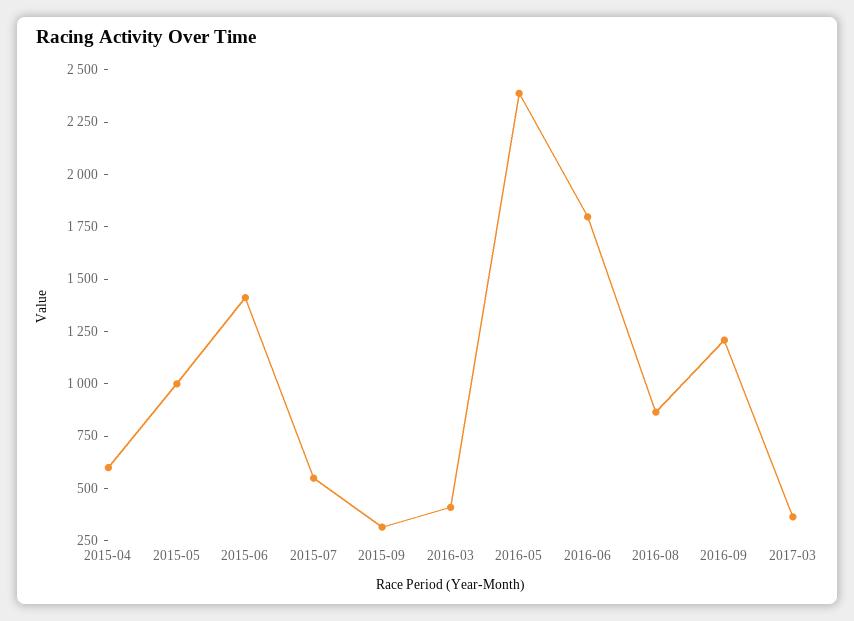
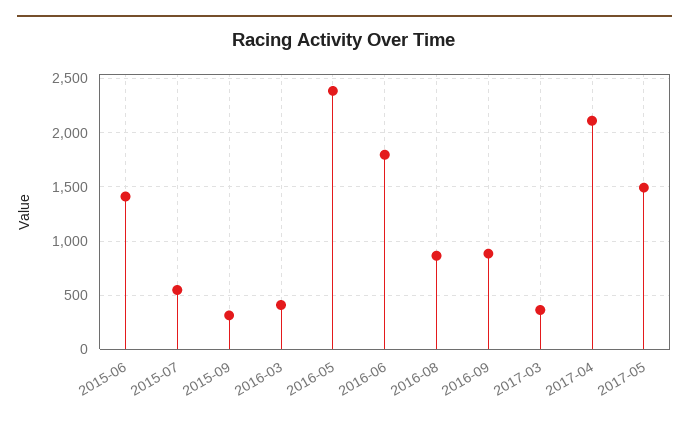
2015-04: 600 -> none
2015-05: 1000 -> none
2016-09: 1200 -> 900
2017-04: none -> 2100
2017-05: none -> 1500

